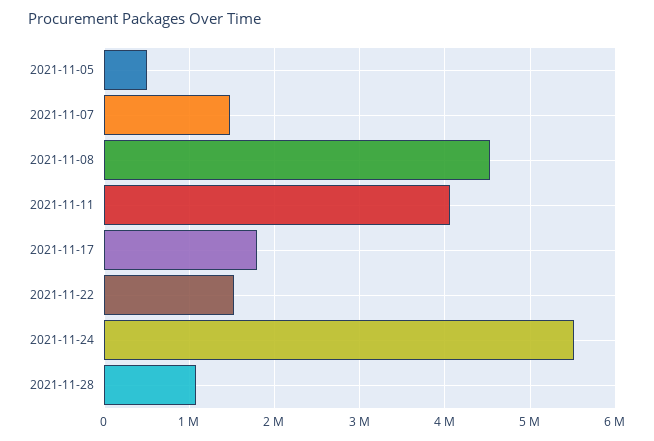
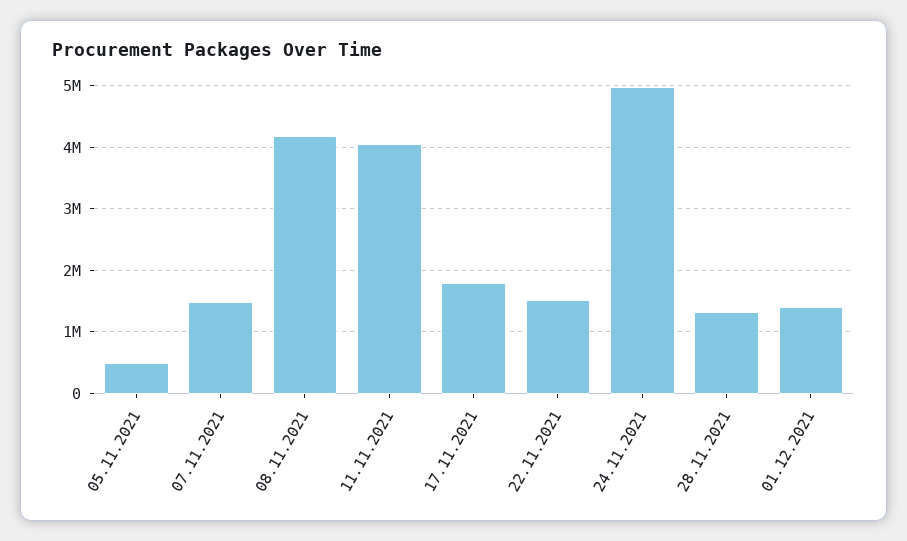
2021-11-08: 4500000 -> 4200000
2021-11-24: 5500000 -> 5000000
2021-11-28: 1100000 -> 1300000
01.12.2021: none -> 1400000

